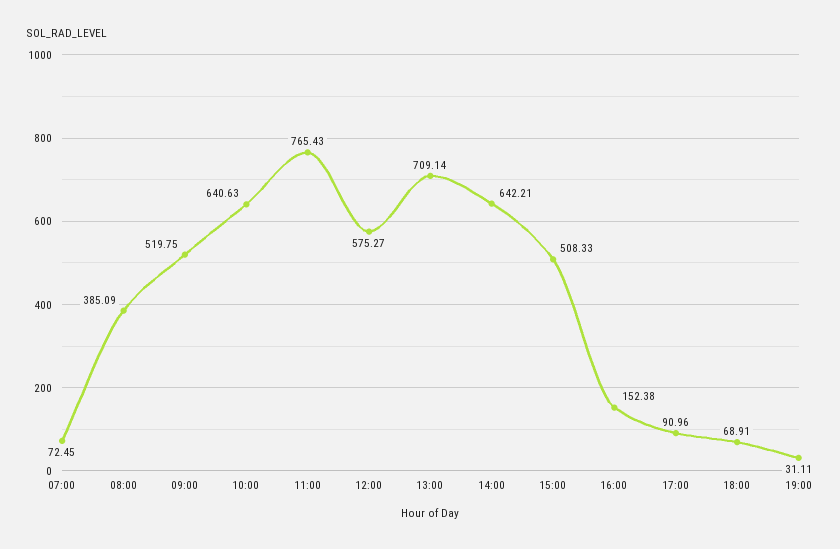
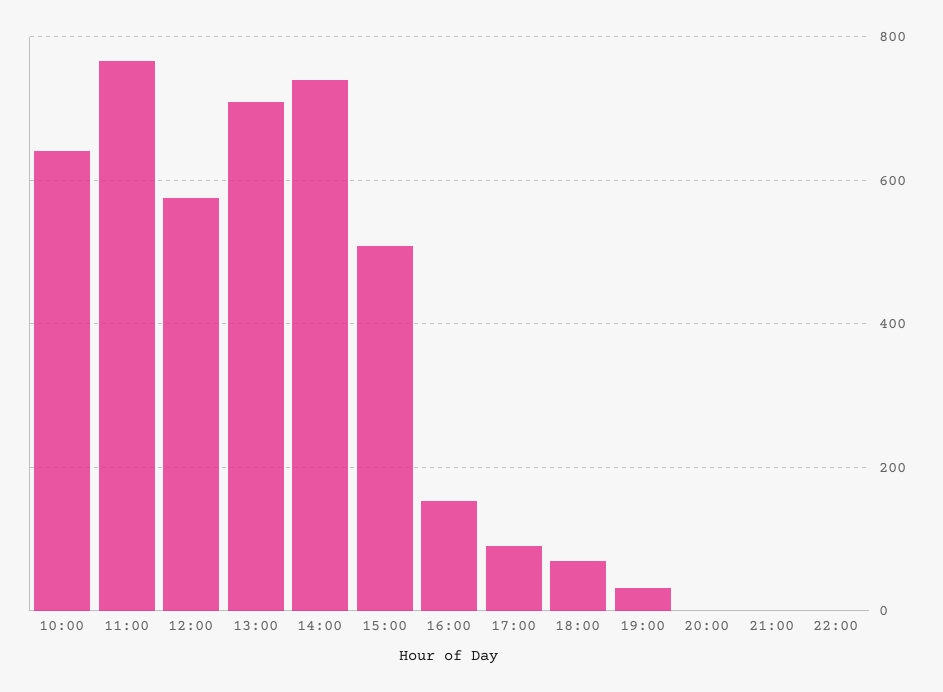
07:00: 72.45 -> none
08:00: 385.09 -> none
09:00: 519.75 -> none
14:00: 642.21 -> 740
20:00: none -> 0
21:00: none -> 0
22:00: none -> 0

